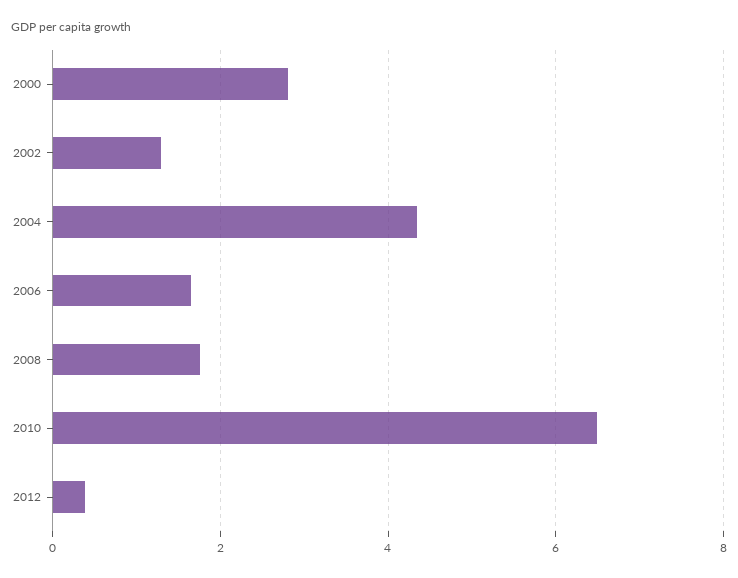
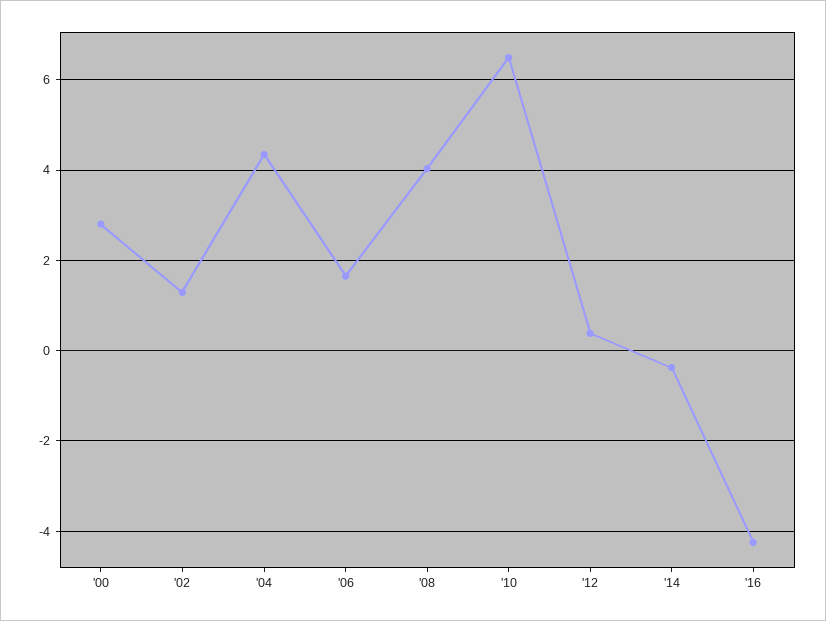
2008: 1.8 -> 4
'14: none -> -0.4
'16: none -> -4.2

